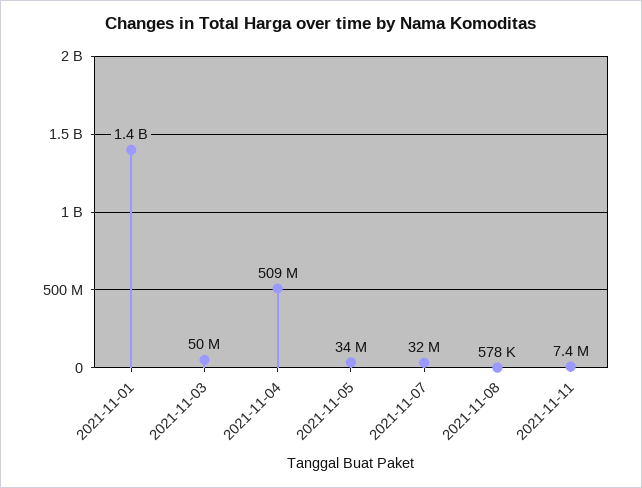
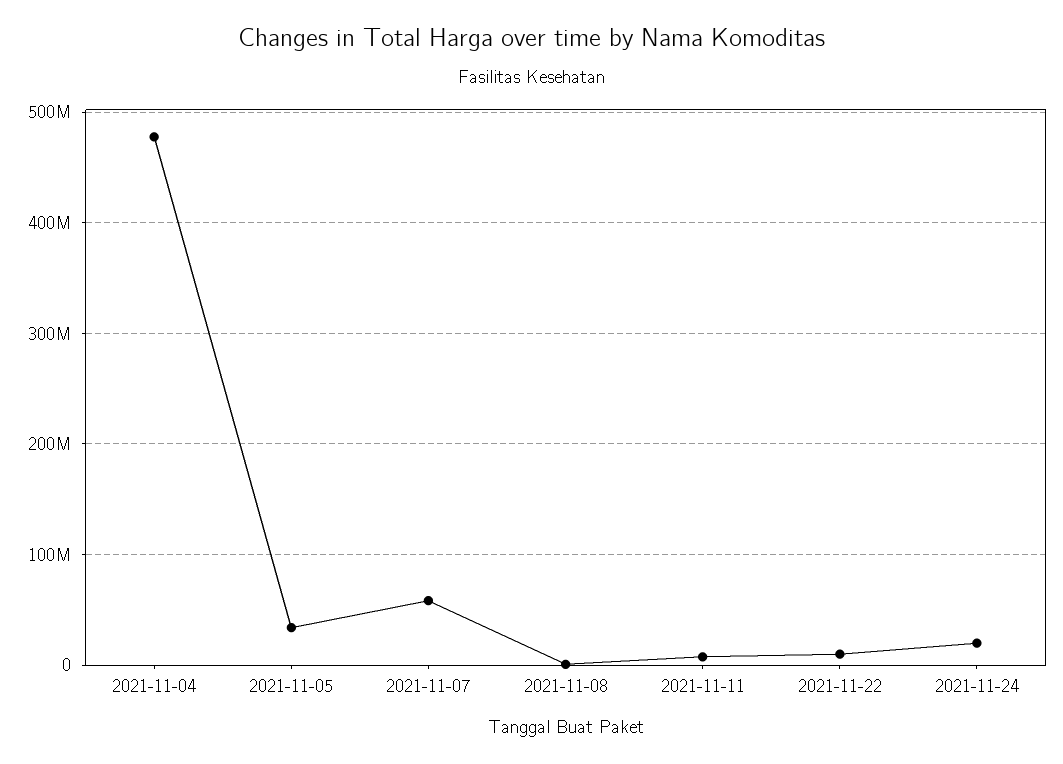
2021-11-01: 1400000000 -> none
2021-11-03: 50000000 -> none
2021-11-04: 509000000 -> 480000000
2021-11-07: 32000000 -> 60000000
2021-11-22: none -> 10000000
2021-11-24: none -> 20000000

